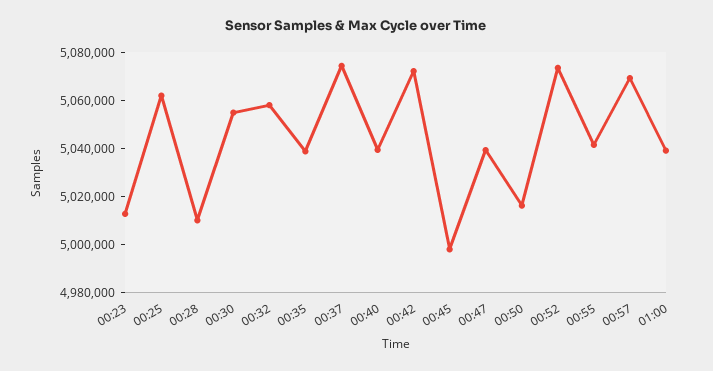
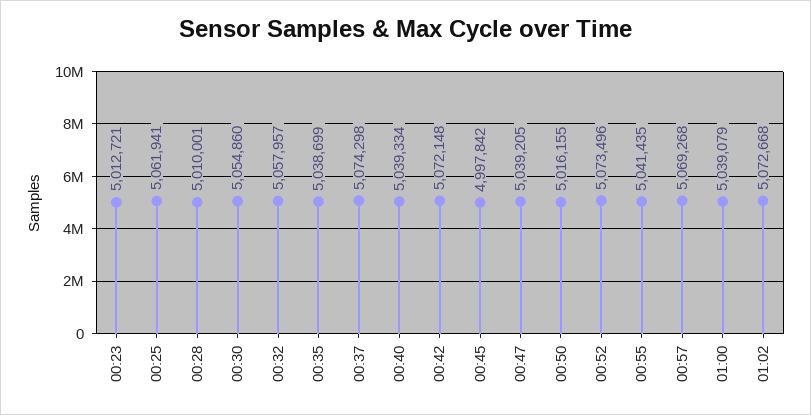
01:02: none -> 5072668

